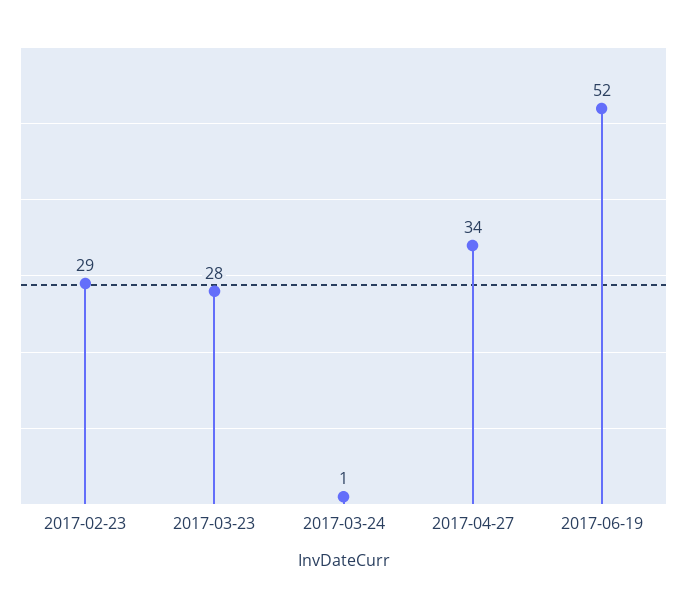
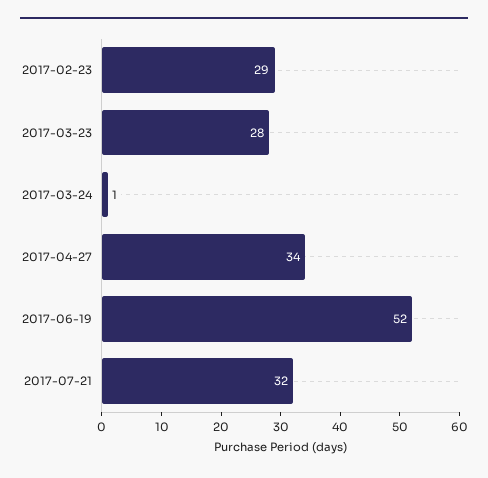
2017-07-21: none -> 32

